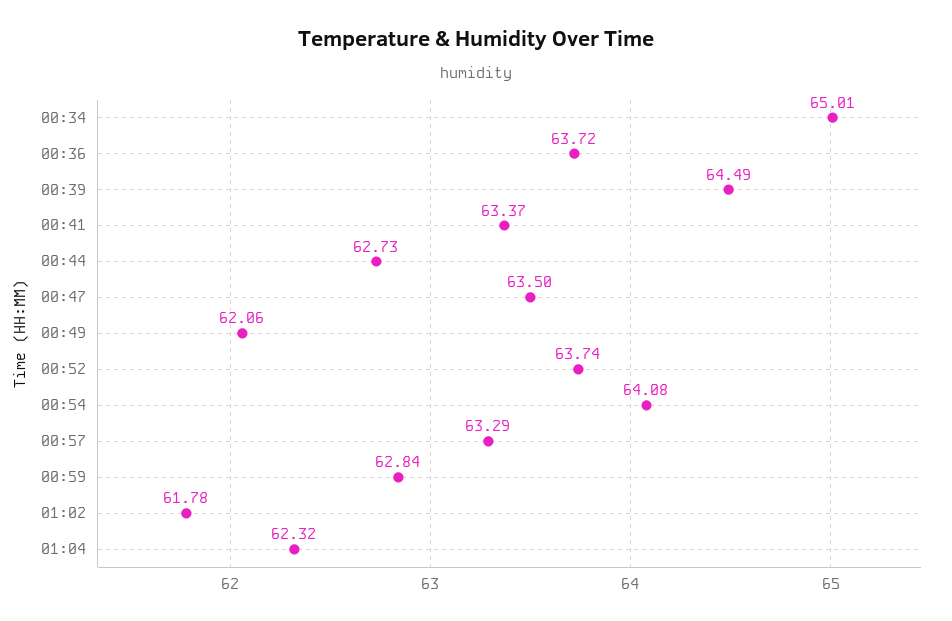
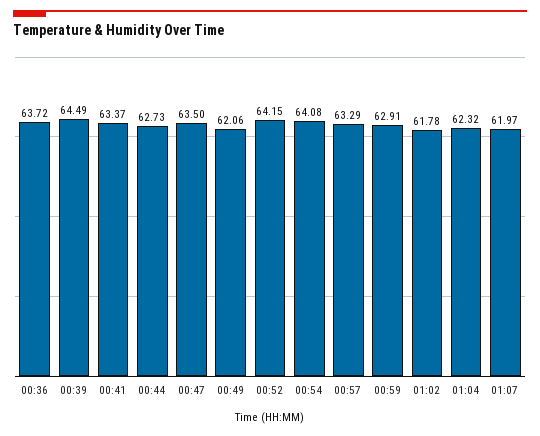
00:34: 65.01 -> none
00:52: 63.74 -> 64.15
00:59: 62.84 -> 62.91
01:07: none -> 61.97

